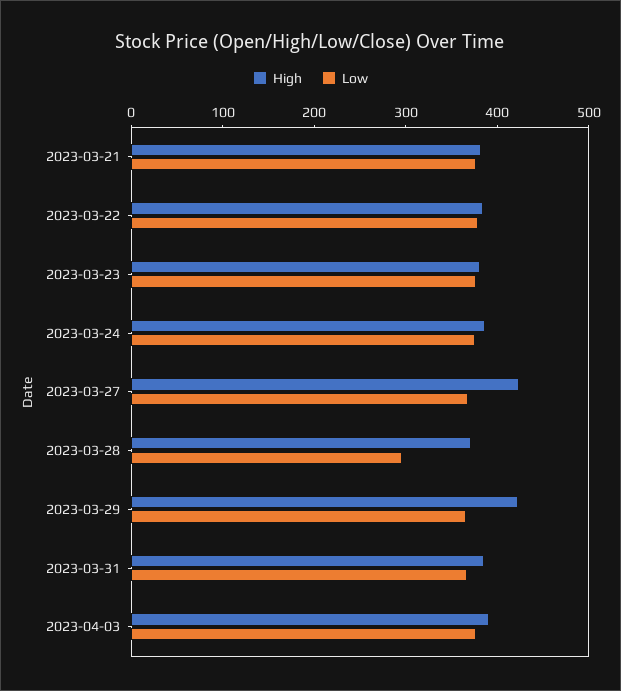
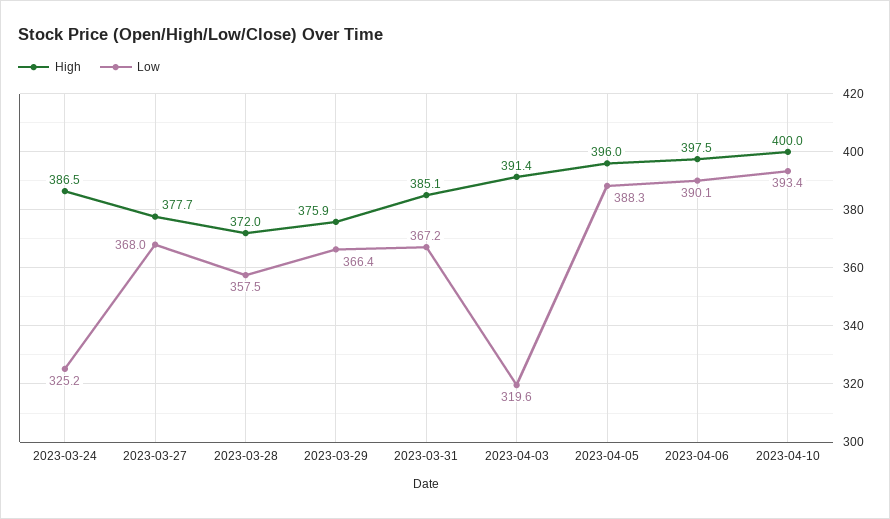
High, 2023-03-21: 380 -> none
Low, 2023-03-21: 380 -> none
High, 2023-03-22: 380 -> none
Low, 2023-03-22: 380 -> none
High, 2023-03-23: 380 -> none
Low, 2023-03-23: 380 -> none
Low, 2023-03-24: 380 -> 325.2
High, 2023-03-27: 420 -> 377.7
Low, 2023-03-28: 300 -> 357.5
High, 2023-03-29: 420 -> 375.9
Low, 2023-04-03: 380 -> 319.6
High, 2023-04-05: none -> 396
Low, 2023-04-05: none -> 388.3
High, 2023-04-06: none -> 397.5
Low, 2023-04-06: none -> 390.1
High, 2023-04-10: none -> 400
Low, 2023-04-10: none -> 393.4

